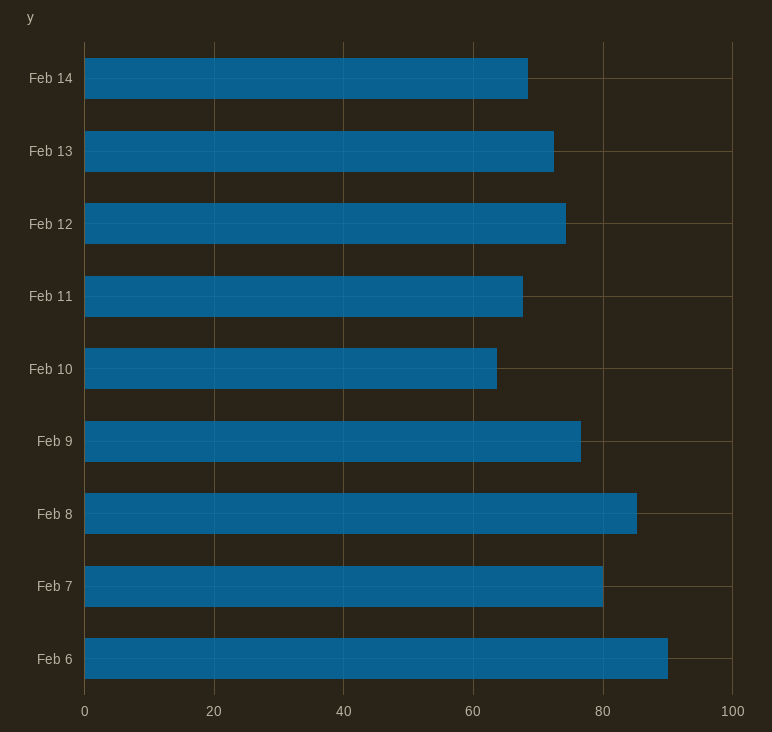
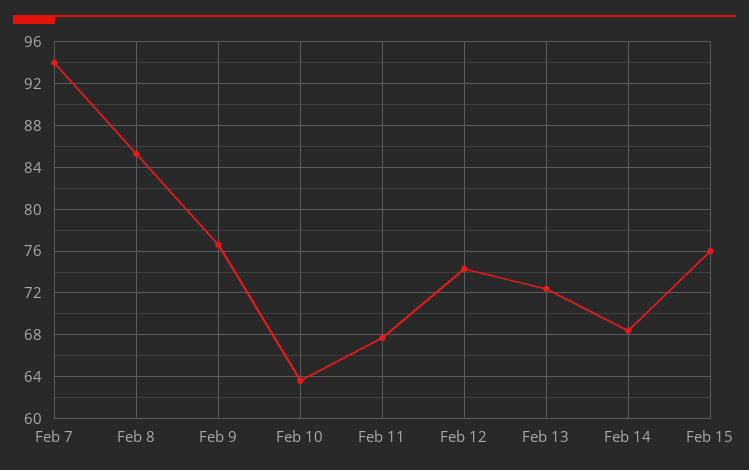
Feb 7: 80 -> 94
Feb 6: 90 -> none
Feb 15: none -> 76

